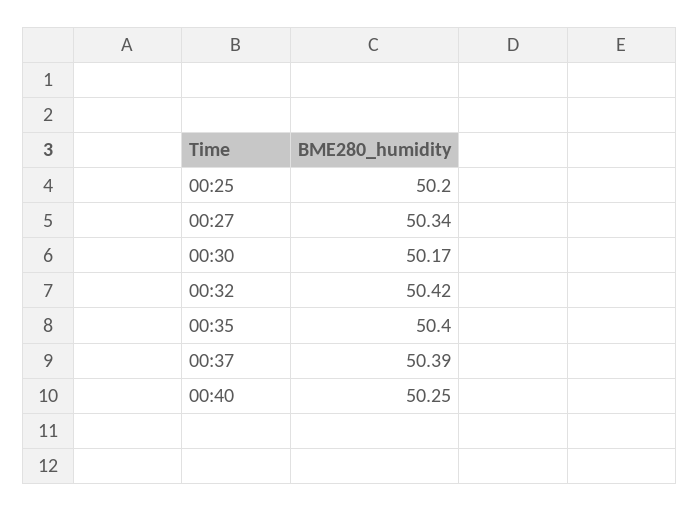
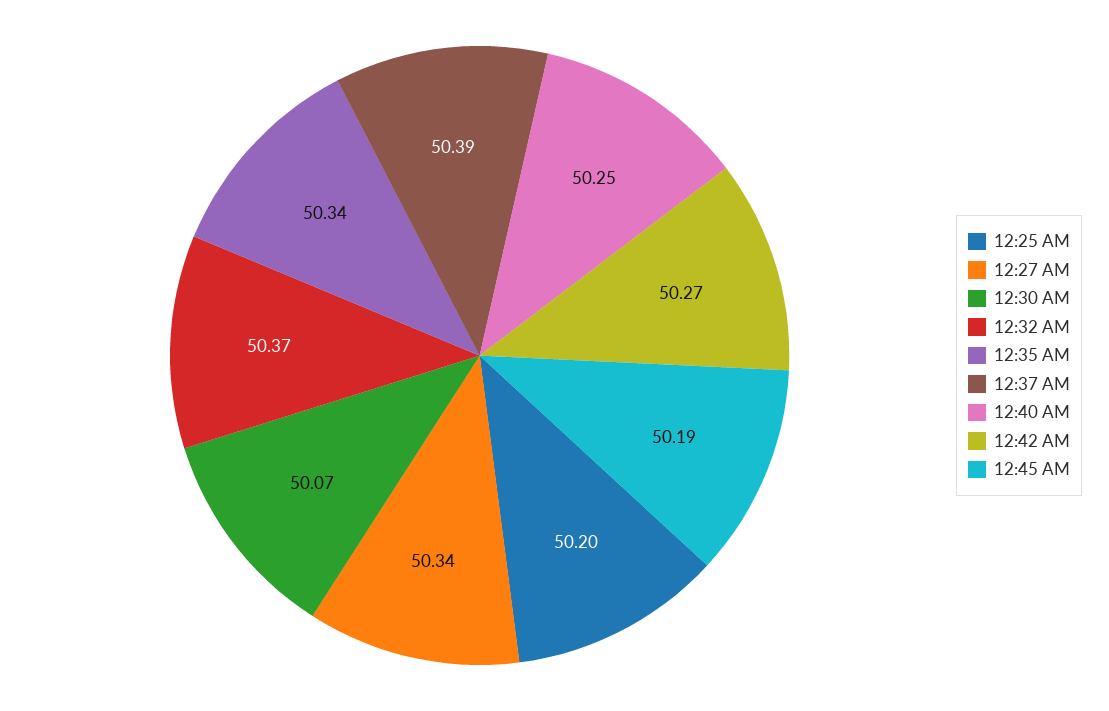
00:30: 50.17 -> 50.07
00:32: 50.42 -> 50.37
00:35: 50.4 -> 50.34
12:42 AM: none -> 50.27
12:45 AM: none -> 50.19

